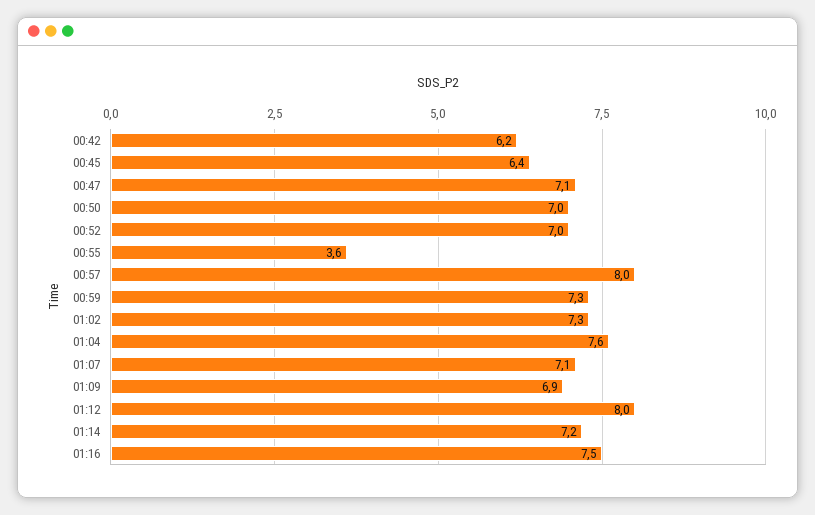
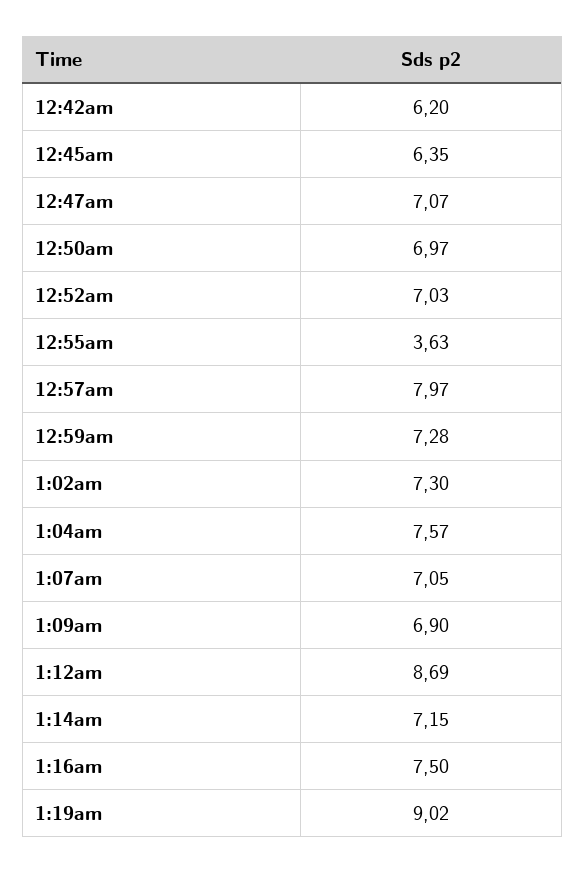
01:12: 8 -> 8.69
1:19am: none -> 9.02

